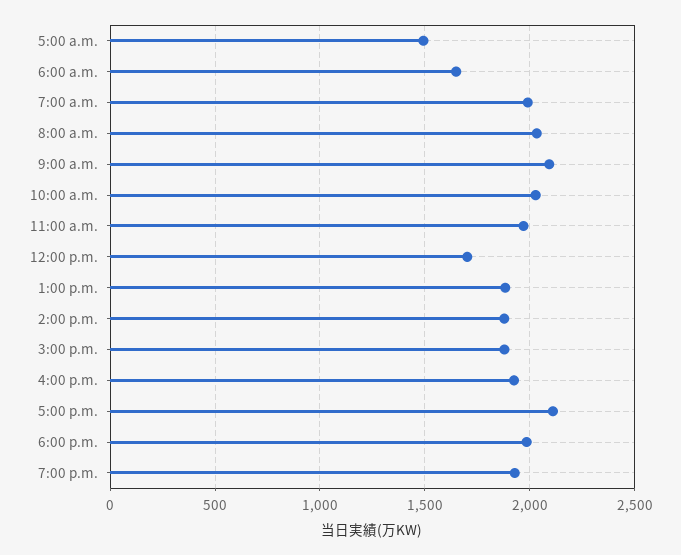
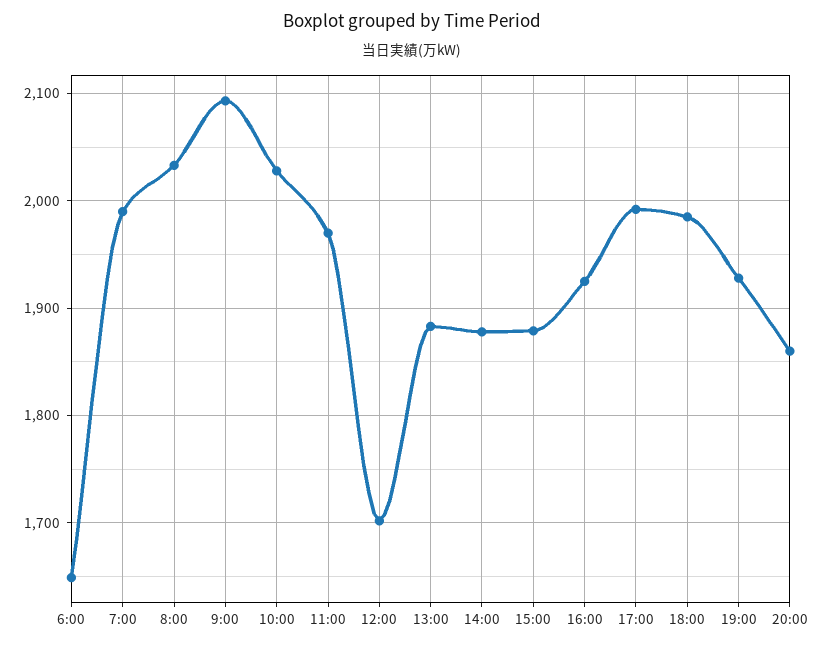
5:00 a.m.: 1500 -> none
5:00 p.m.: 2100 -> 1990
20:00: none -> 1860

